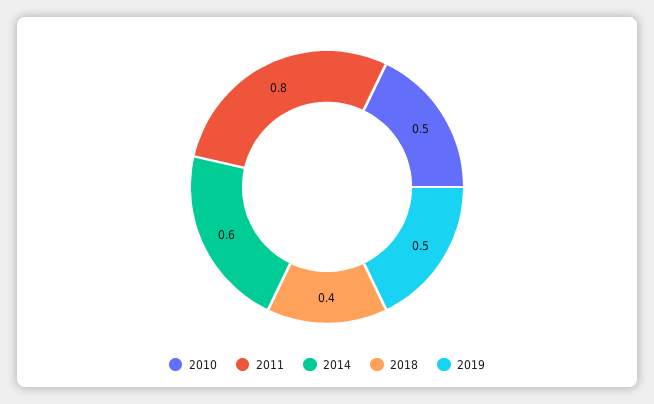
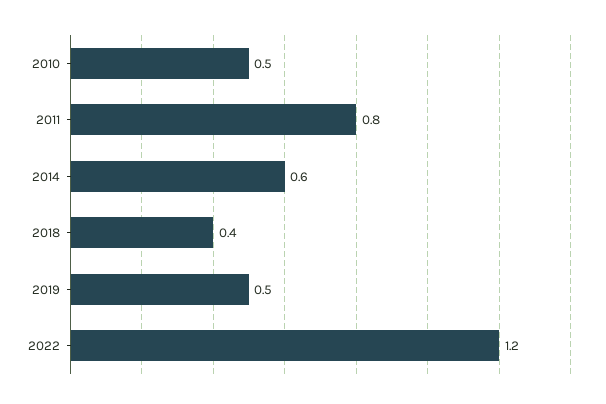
2022: none -> 1.2

